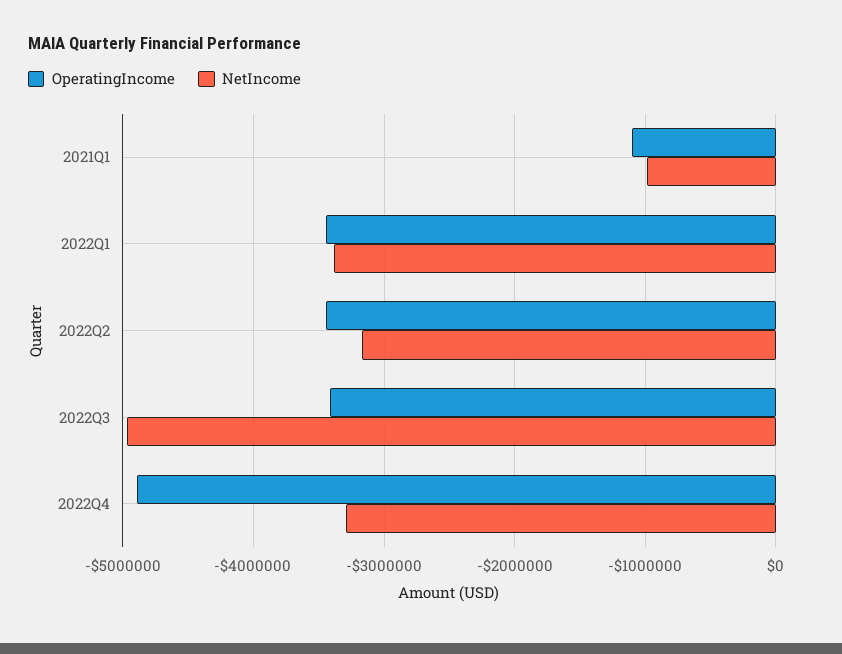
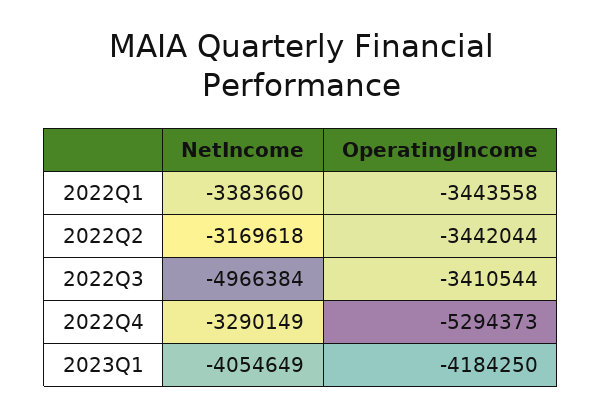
OperatingIncome, 2021Q1: -1100000 -> none
NetIncome, 2021Q1: -1000000 -> none
OperatingIncome, 2022Q4: -4900000 -> -5294373
NetIncome, 2023Q1: none -> -4054649
OperatingIncome, 2023Q1: none -> -4184250

